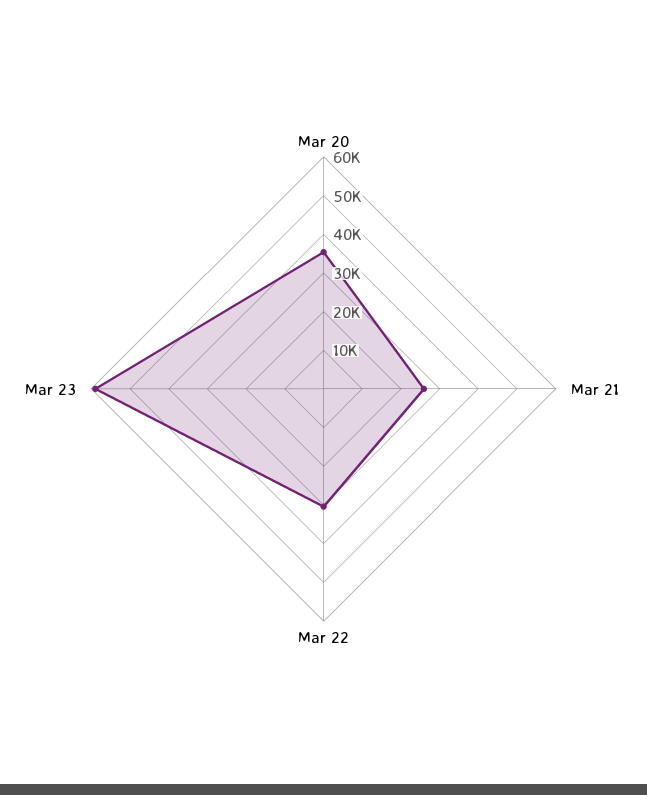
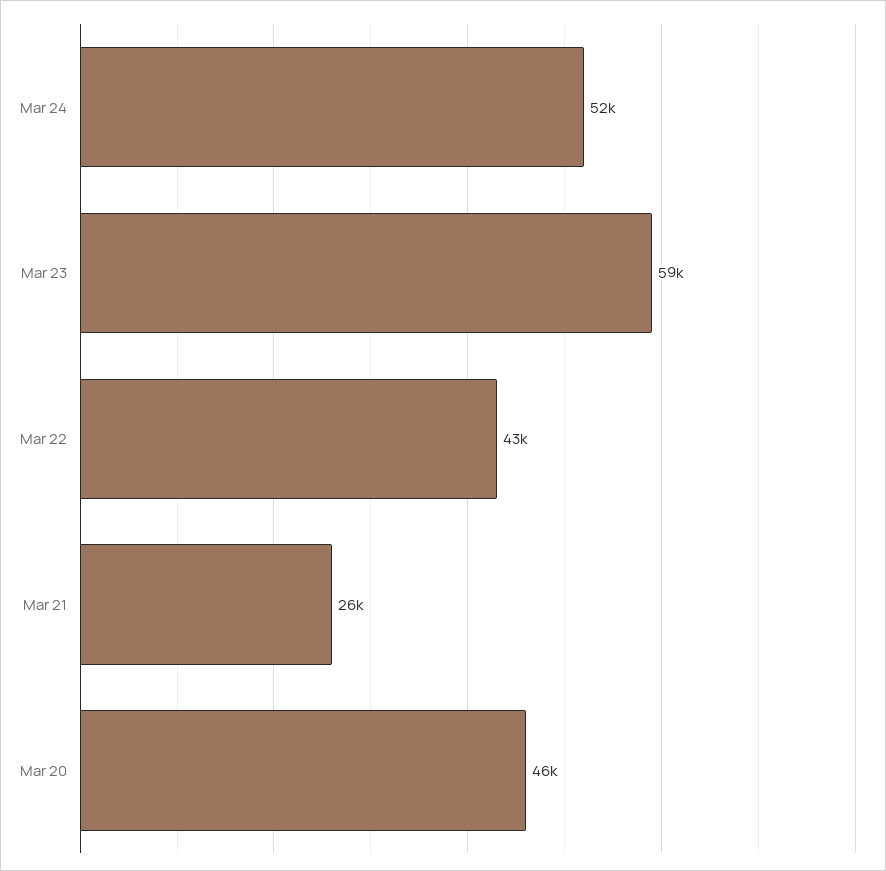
Mar 20: 35000 -> 46000
Mar 22: 30000 -> 43000
Mar 24: none -> 52000

